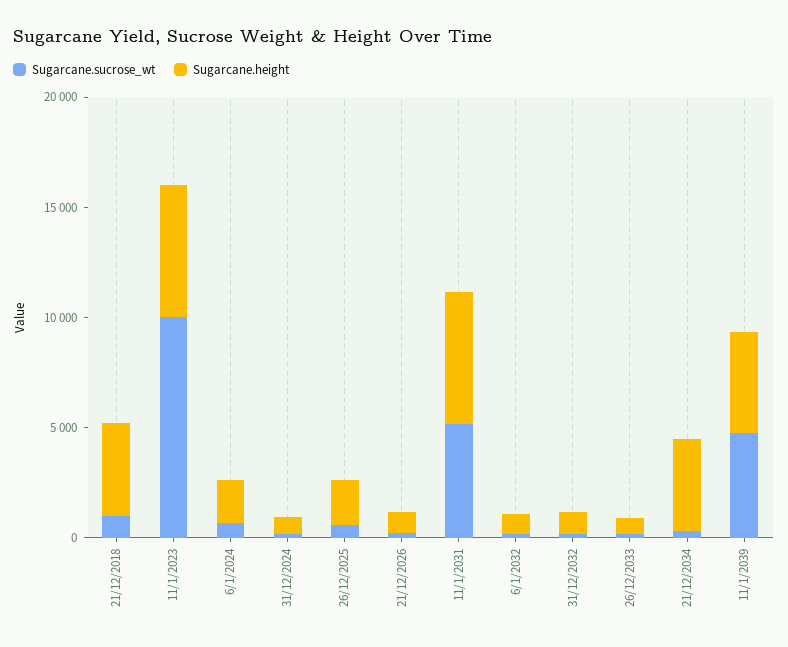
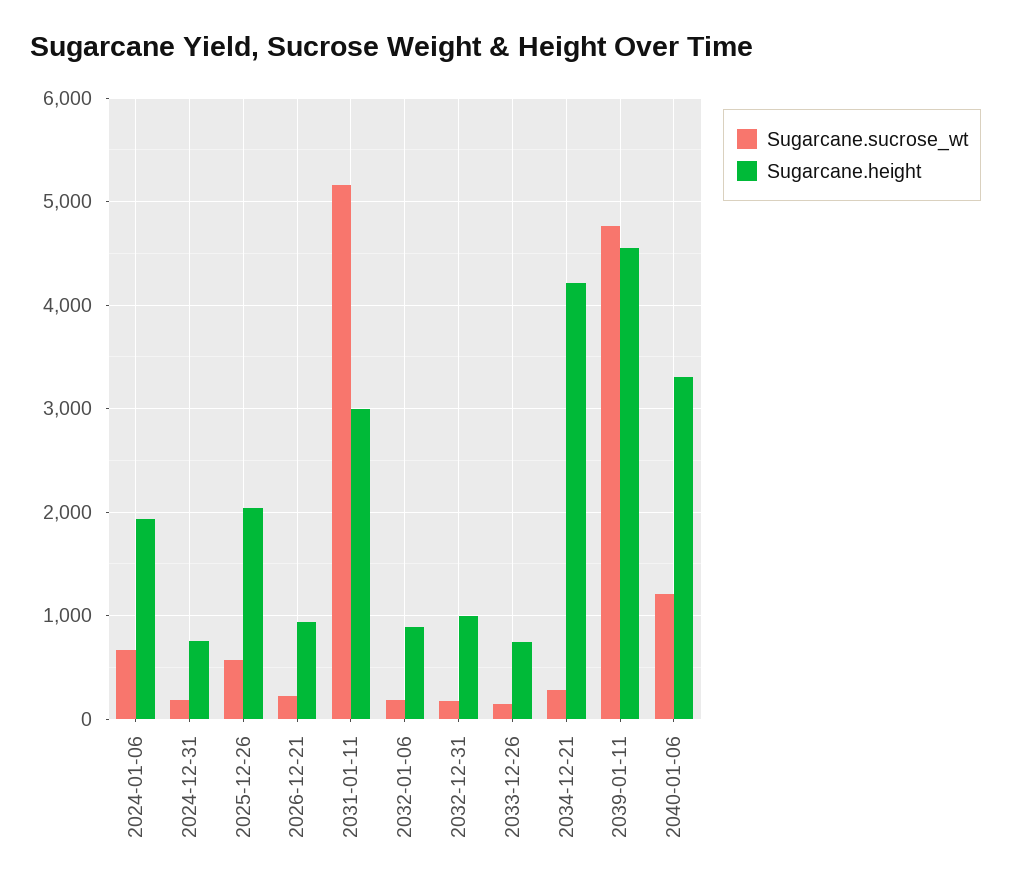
Sugarcane.sucrose_wt, 21/12/2018: 1000 -> none
Sugarcane.height, 21/12/2018: 4000 -> none
Sugarcane.sucrose_wt, 11/1/2023: 10000 -> none
Sugarcane.height, 11/1/2023: 6000 -> none
Sugarcane.height, 11/1/2031: 6000 -> 3000
Sugarcane.sucrose_wt, 2040-01-06: none -> 1200
Sugarcane.height, 2040-01-06: none -> 3300

